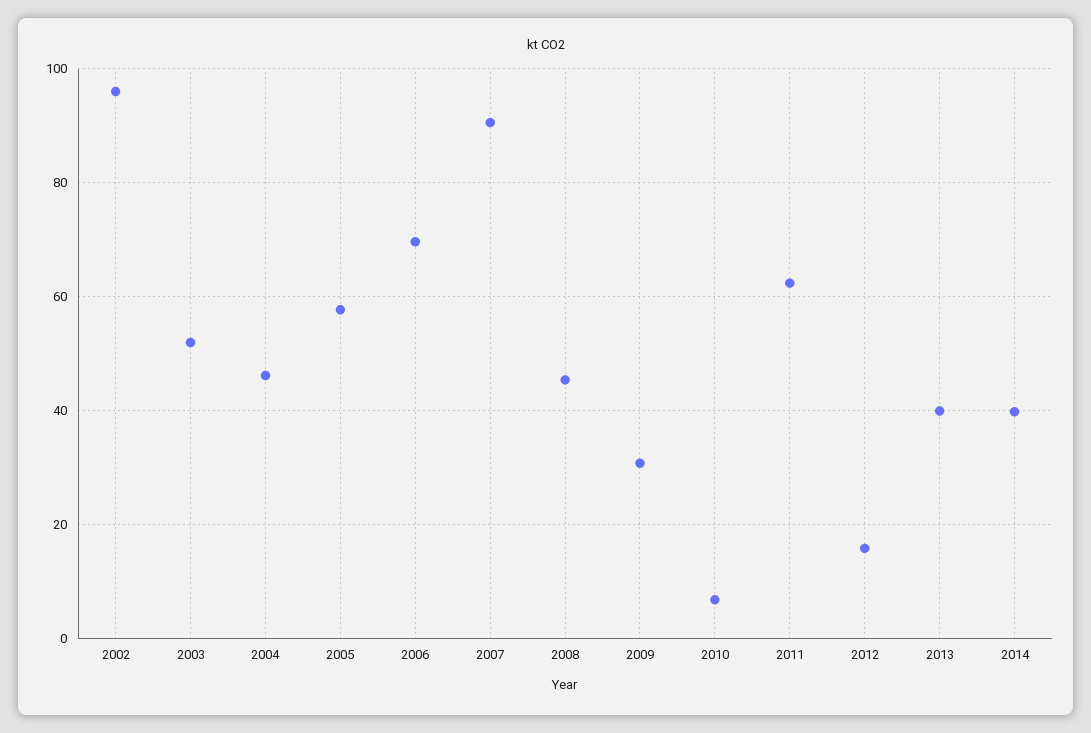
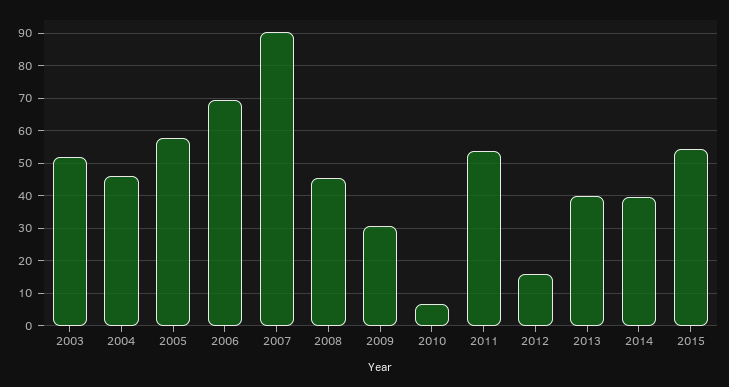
2002: 96 -> none
2011: 62 -> 54
2015: none -> 54

